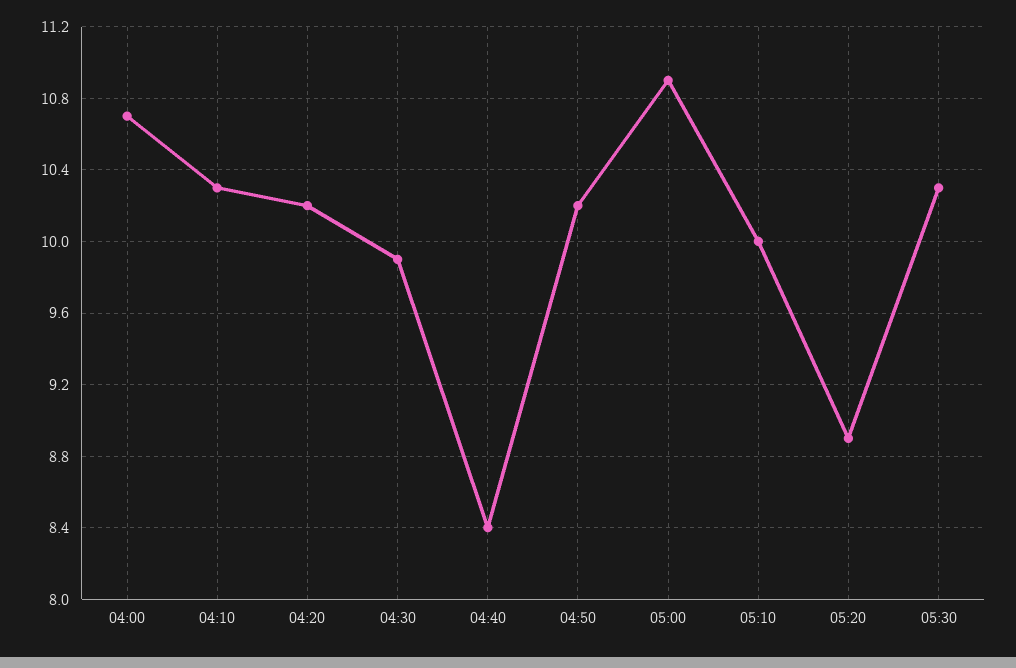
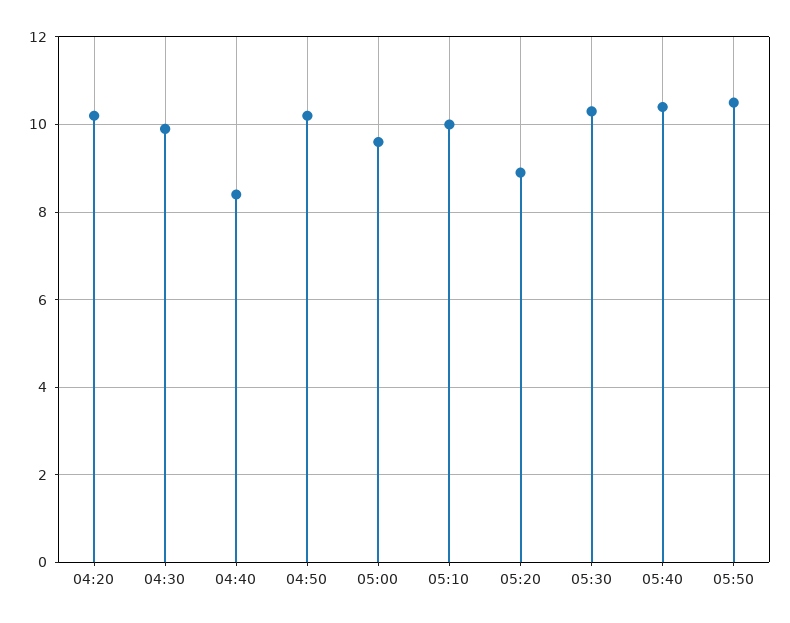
04:00: 10.7 -> none
04:10: 10.3 -> none
05:00: 10.9 -> 9.5
05:40: none -> 10.5
05:50: none -> 10.5

